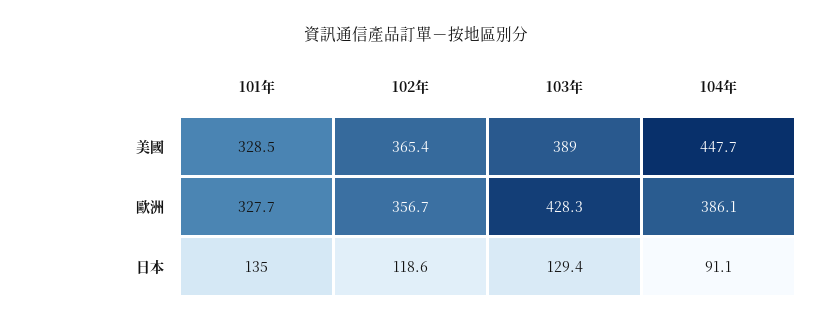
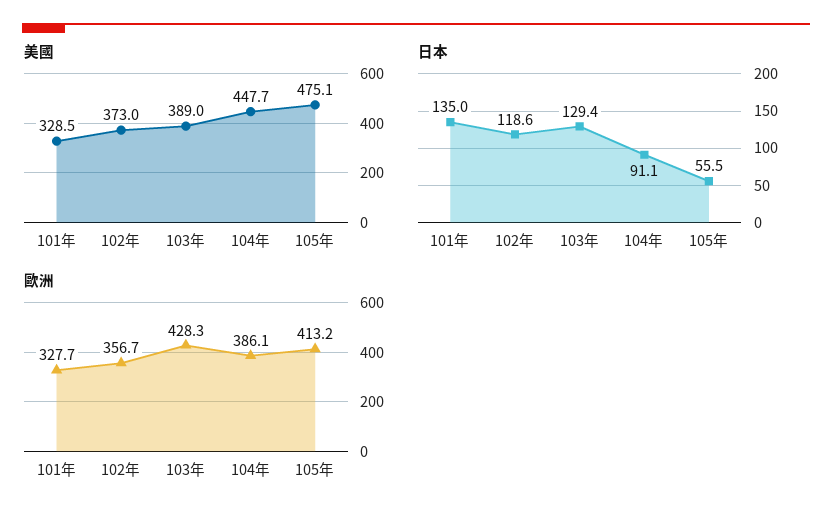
美國, 102年: 365.4 -> 373
美國, 105年: none -> 475.1
日本, 105年: none -> 55.5
歐洲, 105年: none -> 413.2

